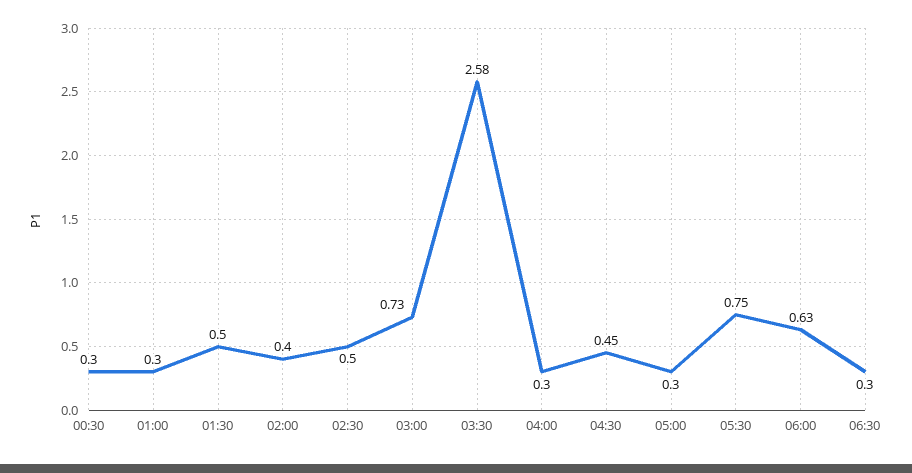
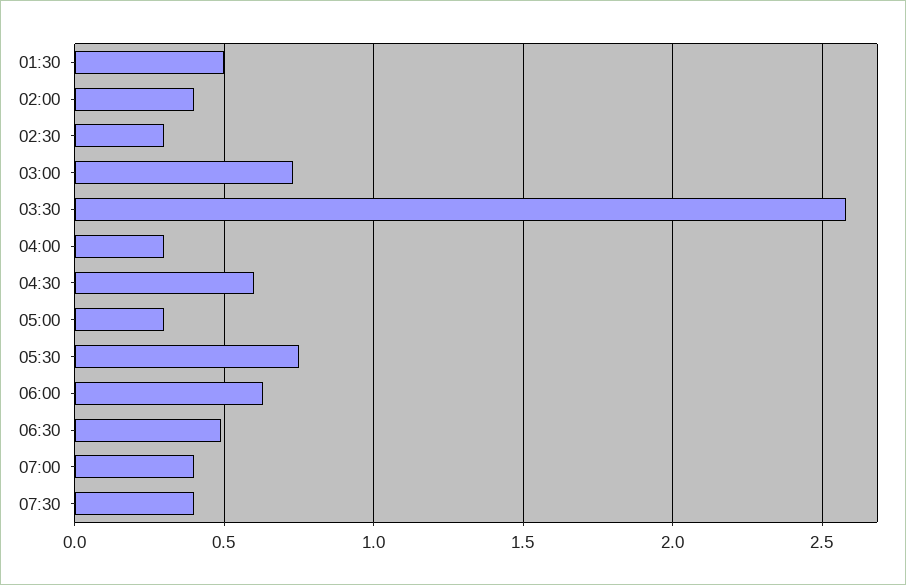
00:30: 0.3 -> none
01:00: 0.3 -> none
02:30: 0.5 -> 0.3
04:30: 0.45 -> 0.6
06:30: 0.3 -> 0.5
07:00: none -> 0.4
07:30: none -> 0.4

